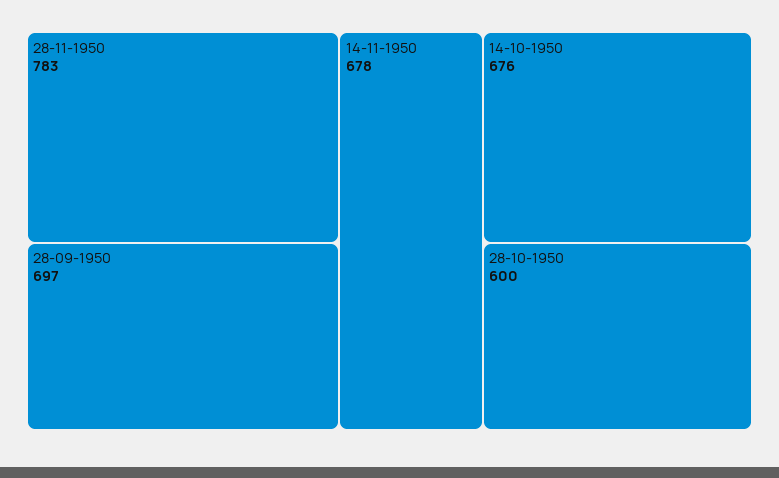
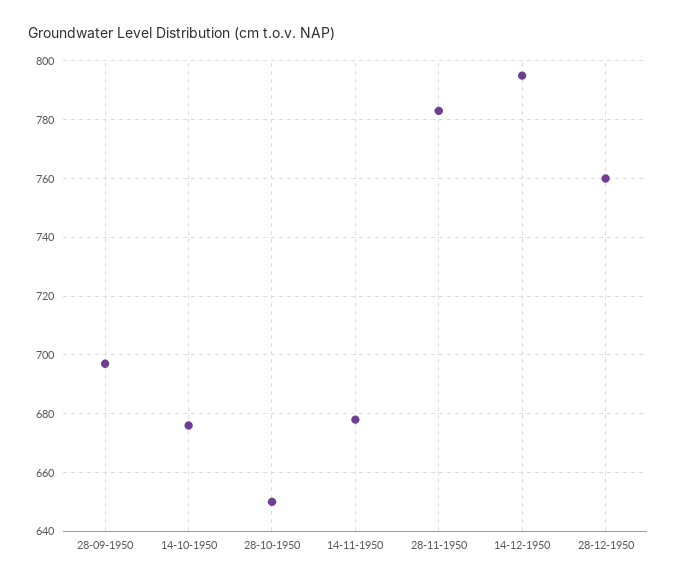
28-10-1950: 600 -> 650
14-12-1950: none -> 795
28-12-1950: none -> 760

